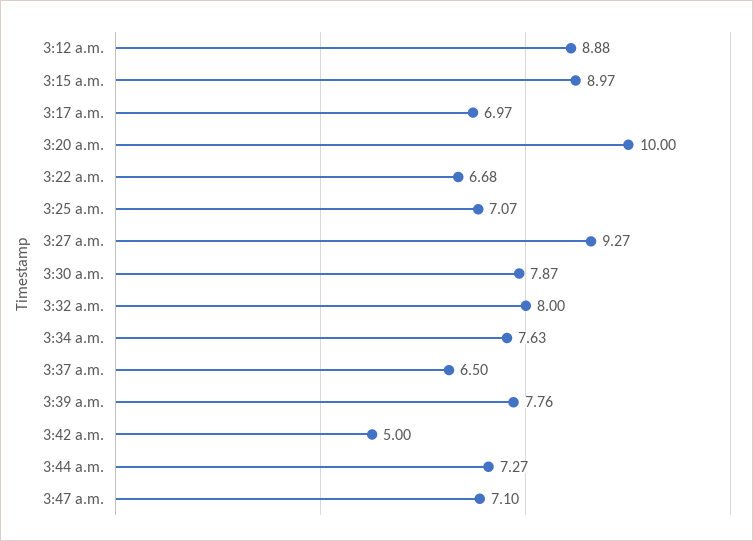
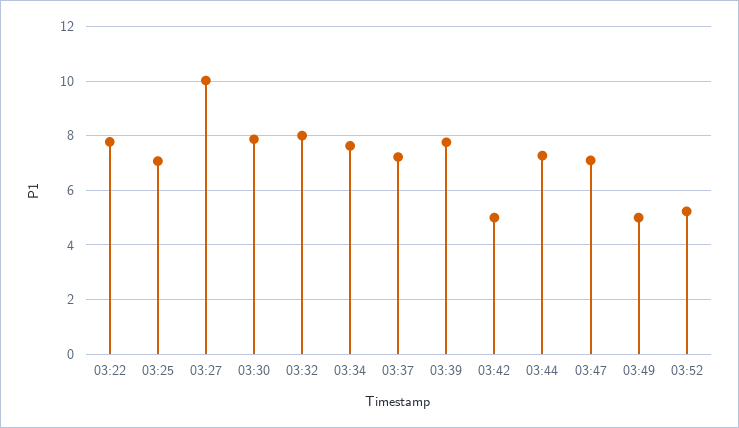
3:12 a.m.: 8.88 -> none
3:15 a.m.: 8.97 -> none
3:17 a.m.: 6.97 -> none
3:20 a.m.: 10 -> none
3:22 a.m.: 6.68 -> 7.75
3:27 a.m.: 9.27 -> 10
3:37 a.m.: 6.5 -> 7.25
03:49: none -> 5
03:52: none -> 5.25

